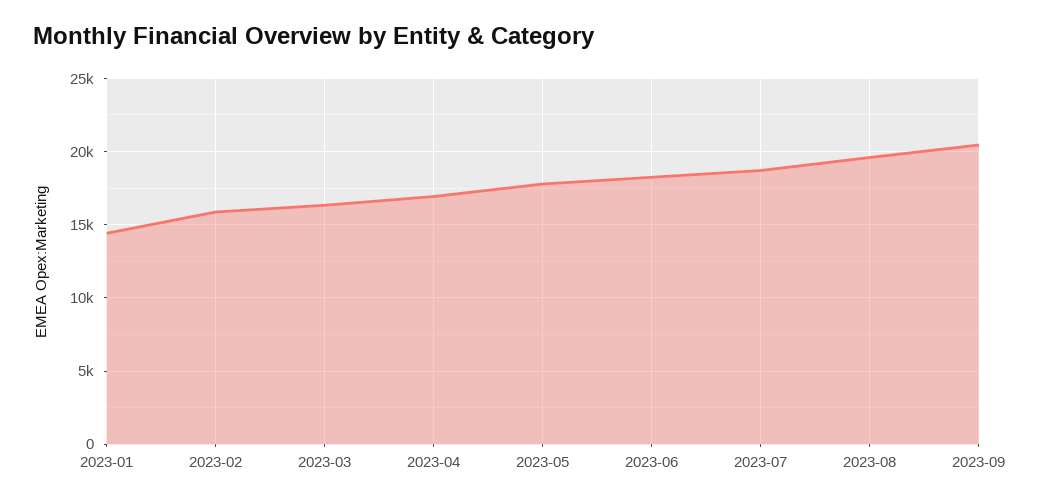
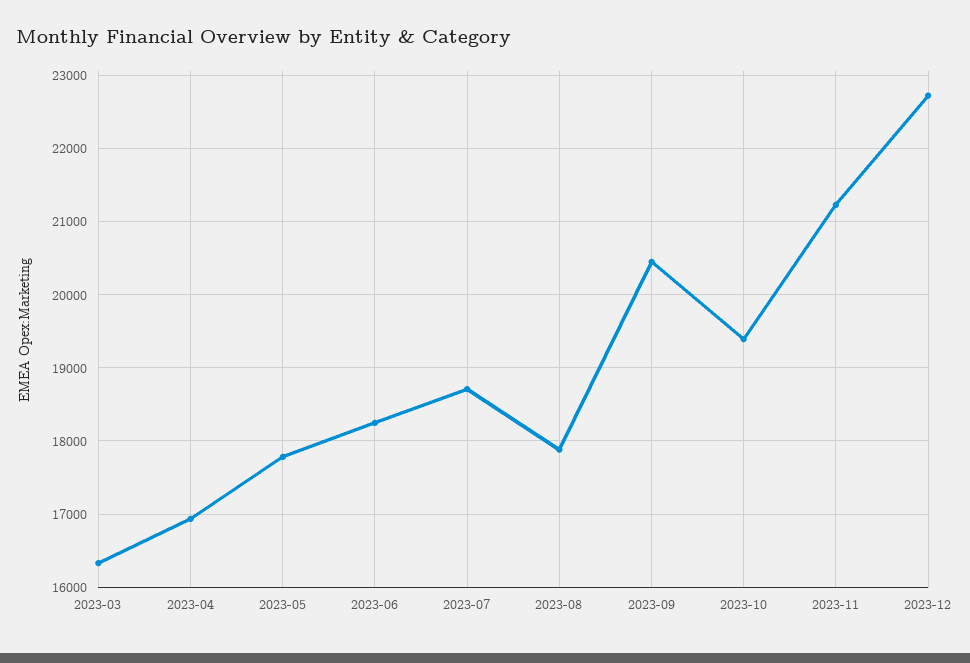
2023-01: 14500 -> none
2023-02: 16000 -> none
2023-08: 19500 -> 17900
2023-10: none -> 19400
2023-11: none -> 21200
2023-12: none -> 22700

